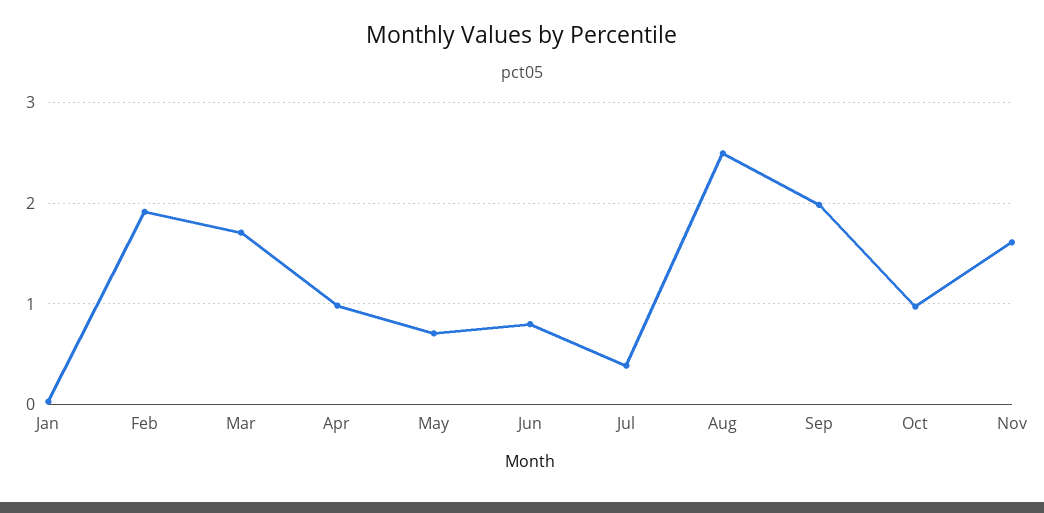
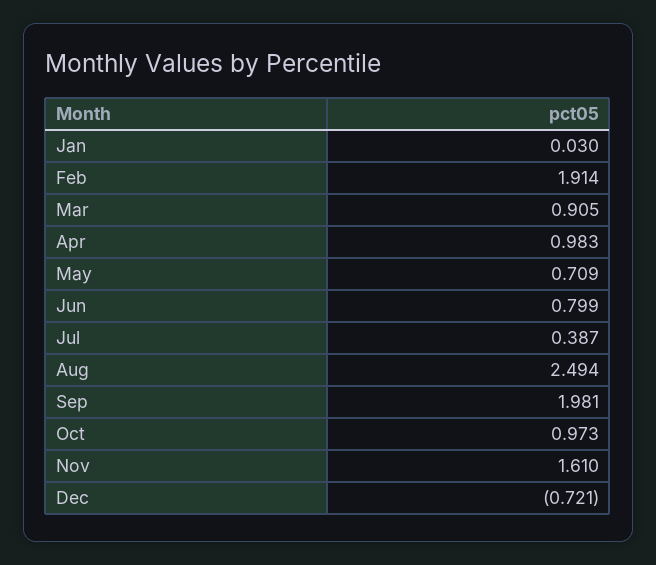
Mar: 1.7 -> 0.905
Dec: none -> -0.721

